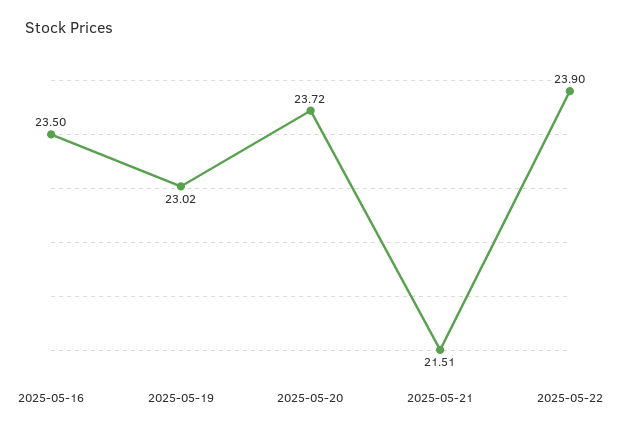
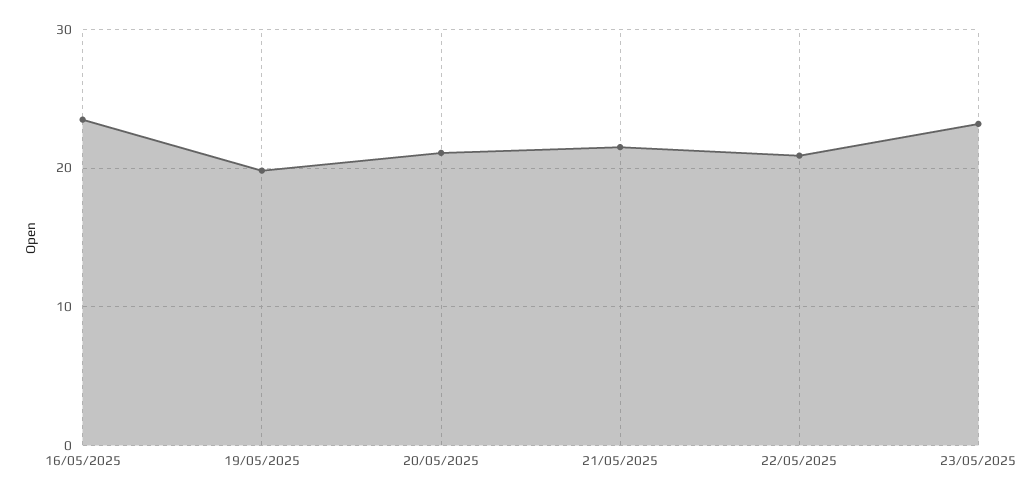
2025-05-19: 23.02 -> 20
2025-05-20: 23.72 -> 21
2025-05-22: 23.9 -> 21
23/05/2025: none -> 23

